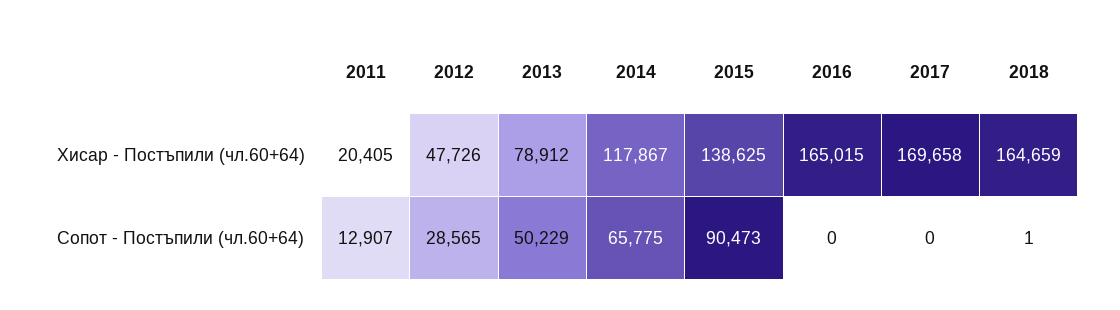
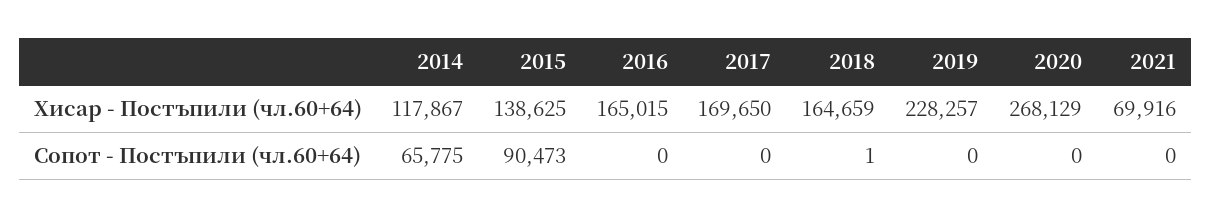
2011, Хисар - Постъпили (чл.60+64): 20405 -> none
2012, Хисар - Постъпили (чл.60+64): 47726 -> none
2013, Хисар - Постъпили (чл.60+64): 78912 -> none
2017, Хисар - Постъпили (чл.60+64): 169658 -> 169650
2011, Сопот - Постъпили (чл.60+64): 12907 -> none
2012, Сопот - Постъпили (чл.60+64): 28565 -> none
2013, Сопот - Постъпили (чл.60+64): 50229 -> none
2019, Хисар - Постъпили (чл.60+64): none -> 228257
2020, Хисар - Постъпили (чл.60+64): none -> 268129
2021, Хисар - Постъпили (чл.60+64): none -> 69916
2019, Сопот - Постъпили (чл.60+64): none -> 0
2020, Сопот - Постъпили (чл.60+64): none -> 0
2021, Сопот - Постъпили (чл.60+64): none -> 0

